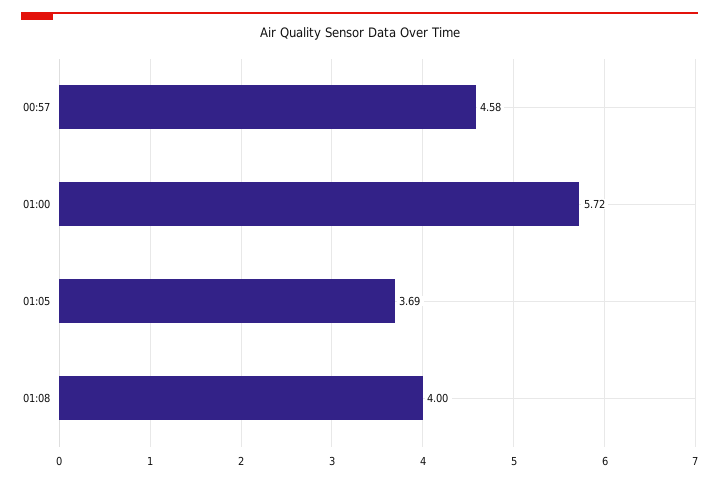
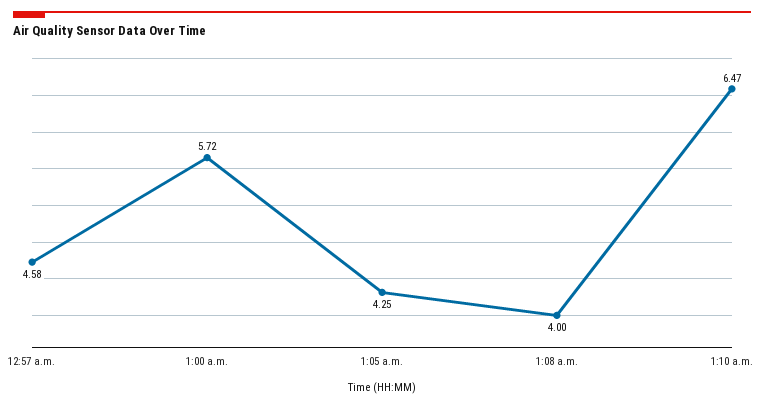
01:05: 3.69 -> 4.25
1:10 a.m.: none -> 6.47

